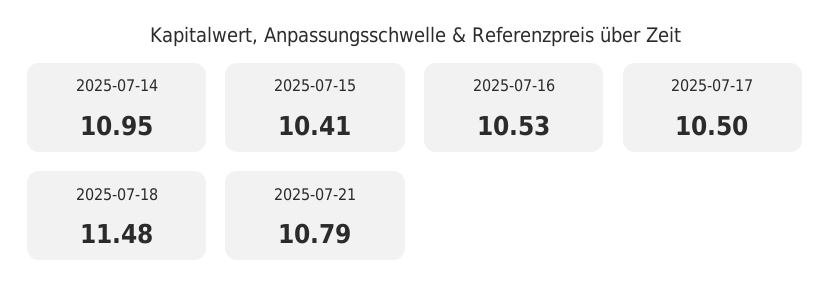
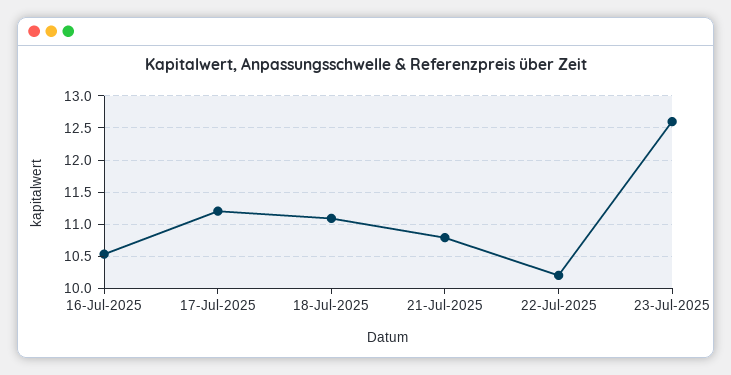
2025-07-14: 10.95 -> none
2025-07-15: 10.41 -> none
2025-07-17: 10.5 -> 11.2
2025-07-18: 11.48 -> 11.1
22-Jul-2025: none -> 10.2
23-Jul-2025: none -> 12.6

